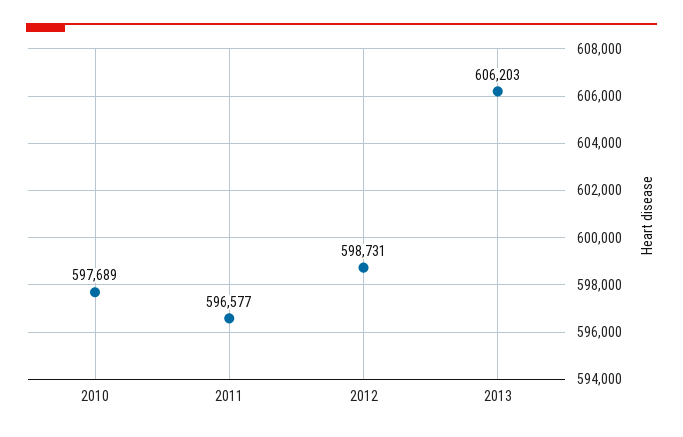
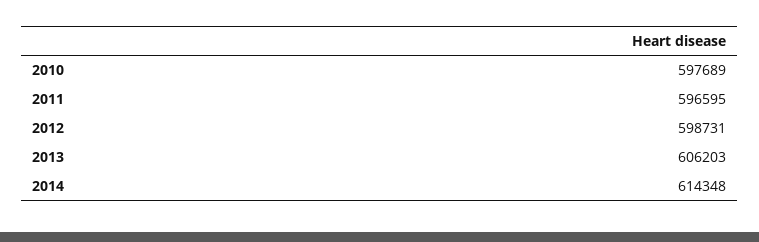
2011: 596577 -> 596595
2014: none -> 614348

